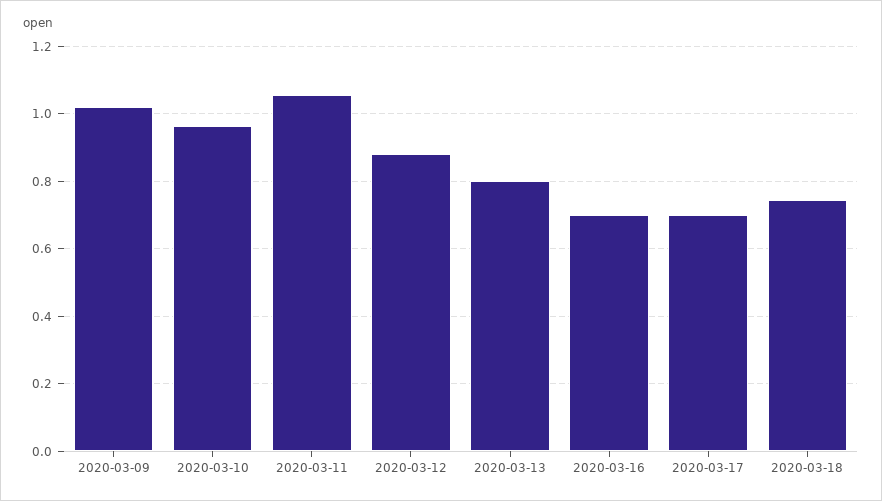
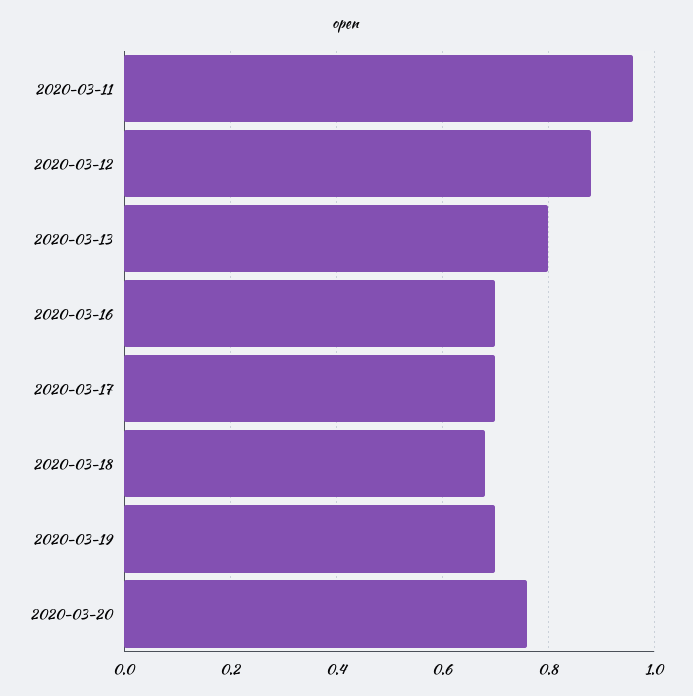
2020-03-09: 1.02 -> none
2020-03-10: 0.96 -> none
2020-03-11: 1.06 -> 0.96
2020-03-18: 0.74 -> 0.68
2020-03-19: none -> 0.7
2020-03-20: none -> 0.76

